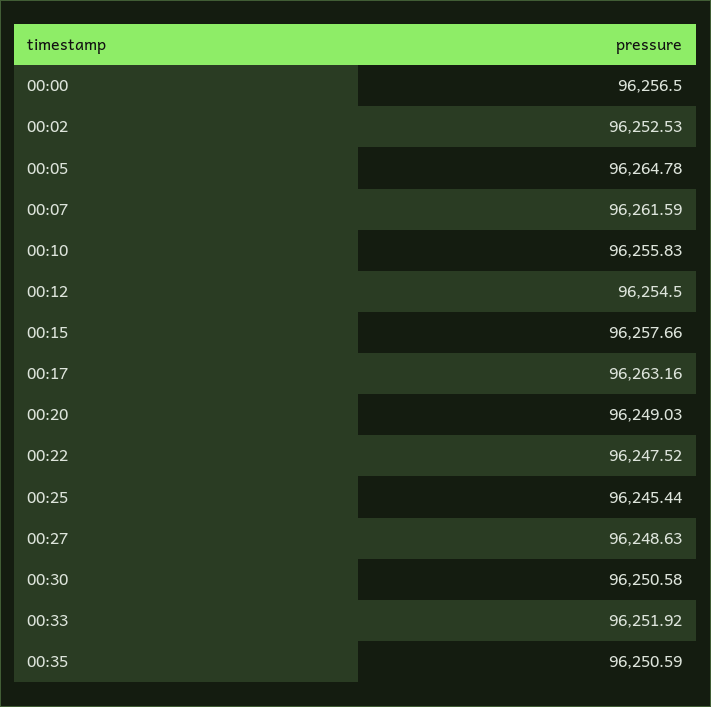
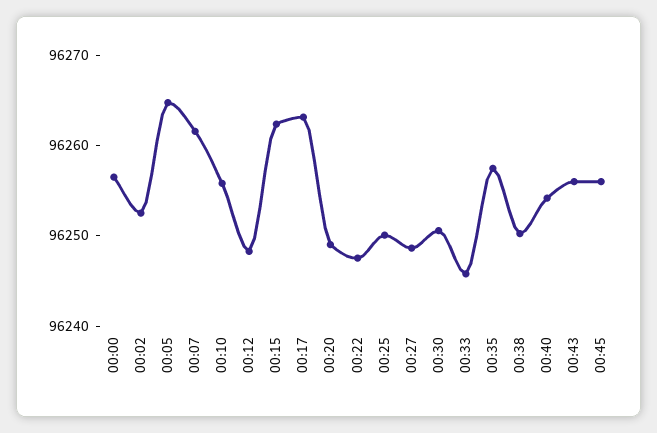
00:12: 96254.5 -> 96248
00:15: 96257.66 -> 96262
00:25: 96245.44 -> 96250
00:33: 96251.92 -> 96246
00:35: 96250.59 -> 96258
00:38: none -> 96250
00:40: none -> 96254
00:43: none -> 96256
00:45: none -> 96256

